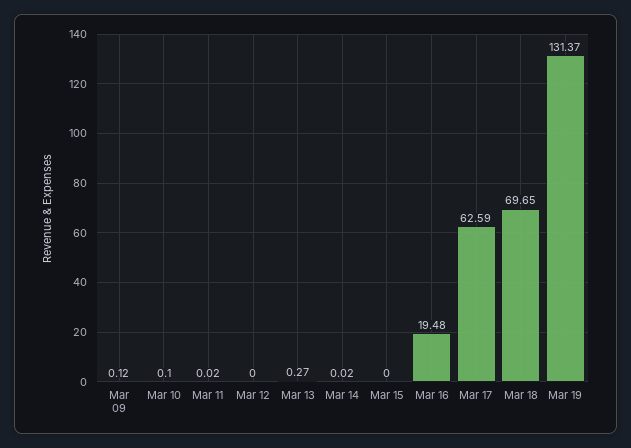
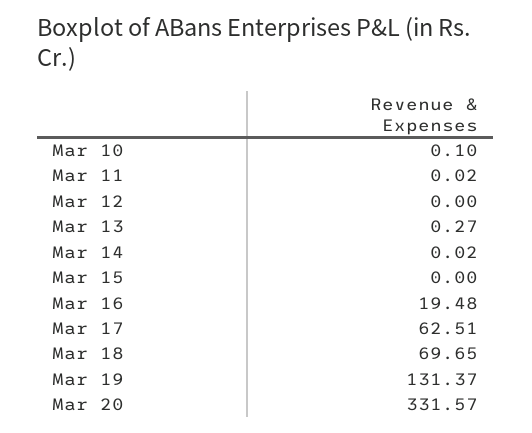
Mar 09: 0.12 -> none
Mar 17: 62.59 -> 62.51
Mar 20: none -> 331.57

